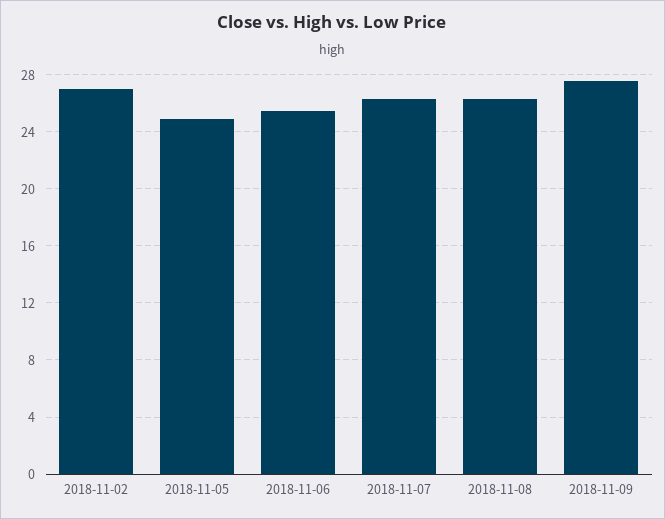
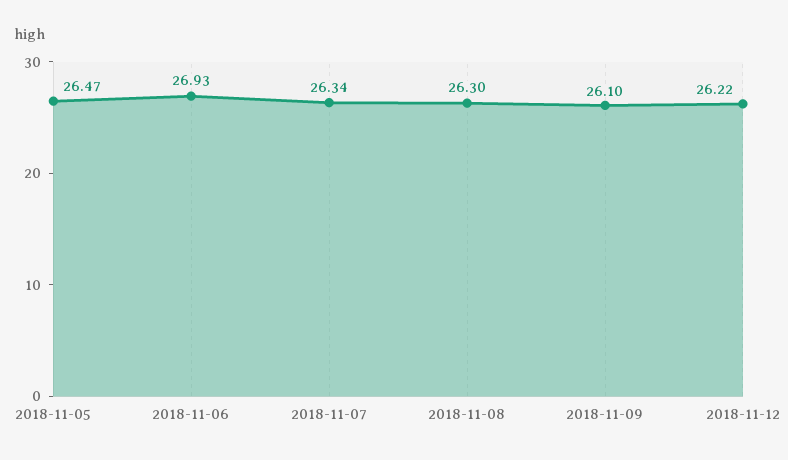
2018-11-02: 27 -> none
2018-11-05: 25 -> 26.47
2018-11-06: 25.5 -> 26.93
2018-11-09: 27.5 -> 26.1
2018-11-12: none -> 26.22

